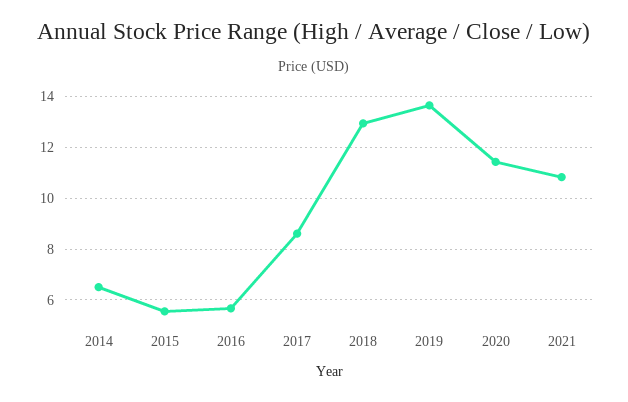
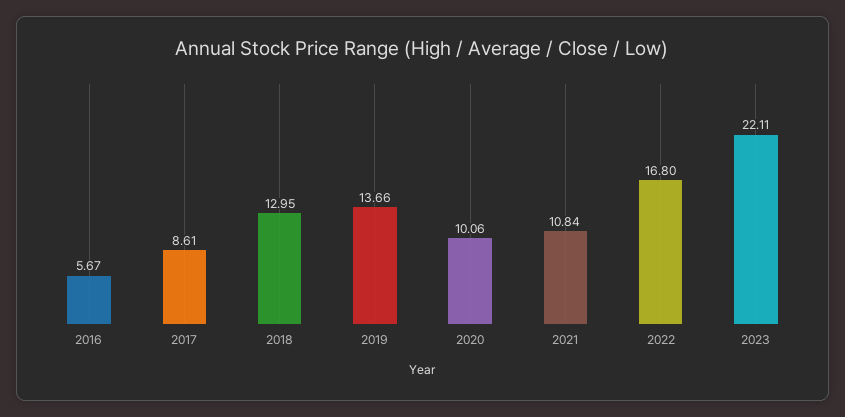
2014: 6.5 -> none
2015: 5.5 -> none
2020: 11.5 -> 10.06
2022: none -> 16.8
2023: none -> 22.11

